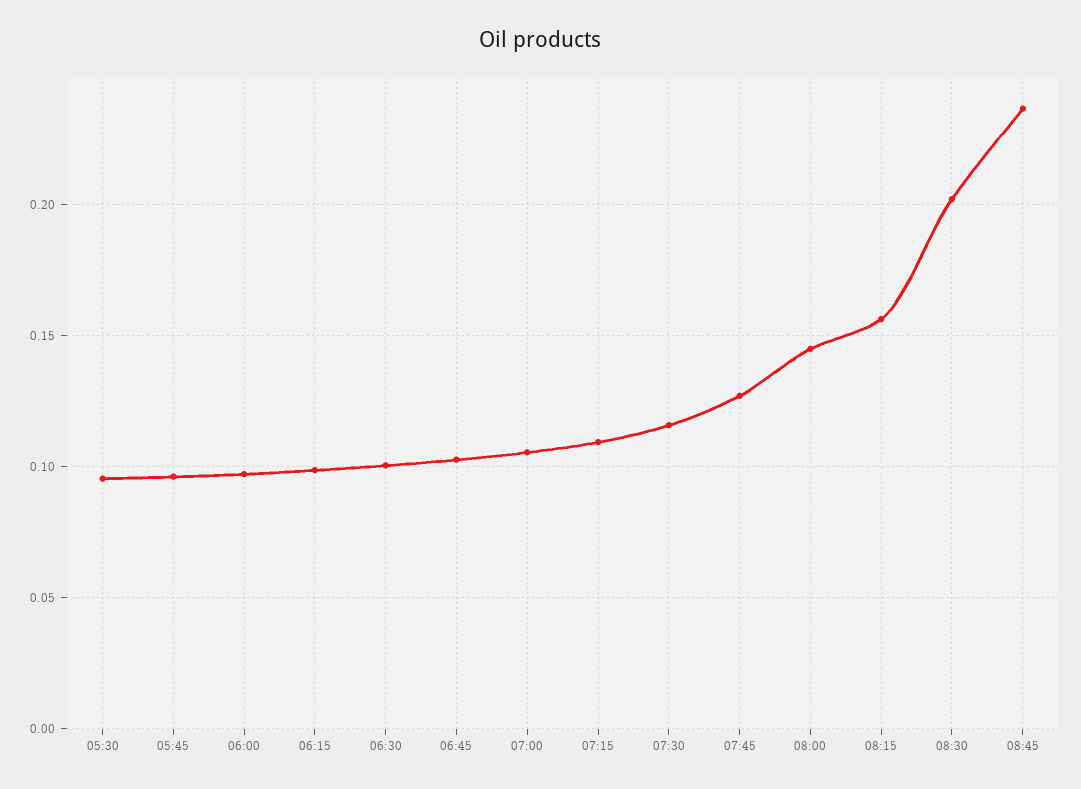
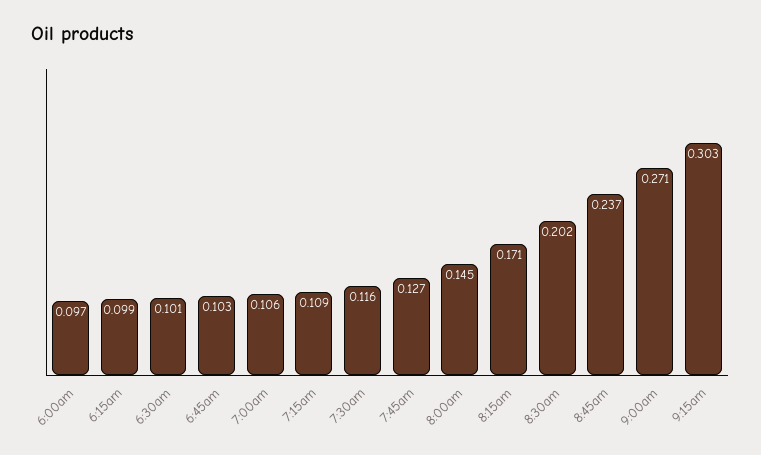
05:30: 0.095 -> none
05:45: 0.095 -> none
08:15: 0.155 -> 0.171
9:00am: none -> 0.271
9:15am: none -> 0.303

